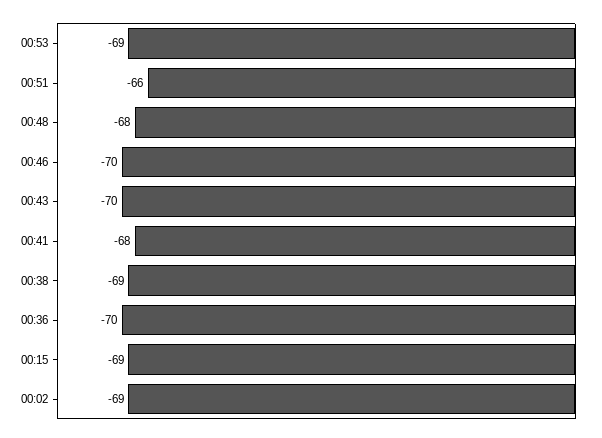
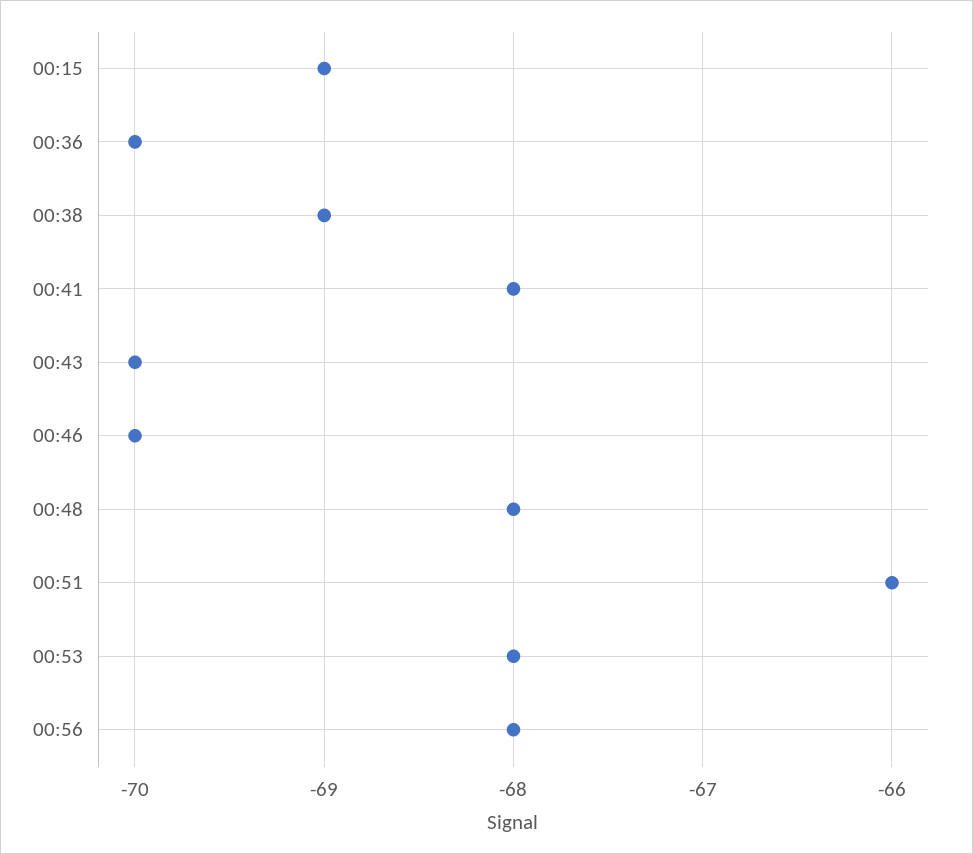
00:53: -69 -> -68
00:02: -69 -> none
00:56: none -> -68

